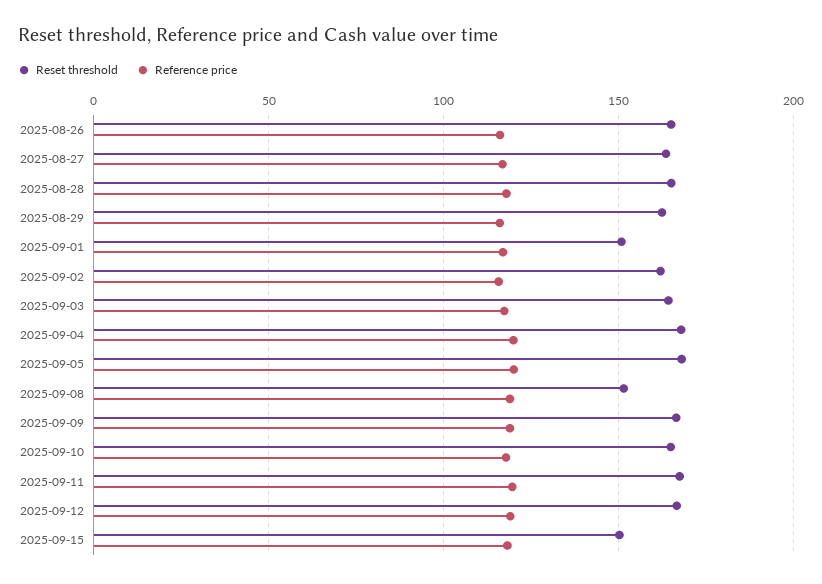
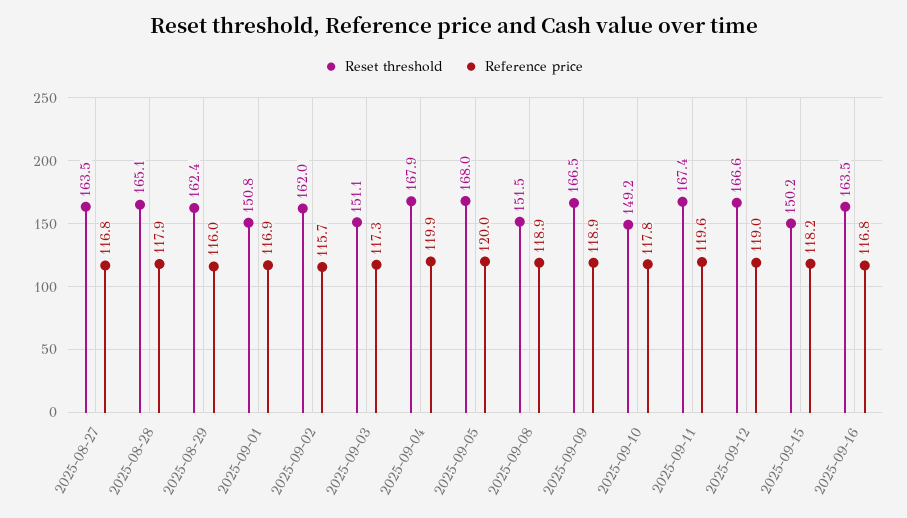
Reset threshold, 2025-08-26: 165 -> none
Reference price, 2025-08-26: 115 -> none
Reset threshold, 2025-09-03: 165 -> 151.1
Reset threshold, 2025-09-10: 165 -> 149.2
Reset threshold, 2025-09-16: none -> 163.5
Reference price, 2025-09-16: none -> 116.8

